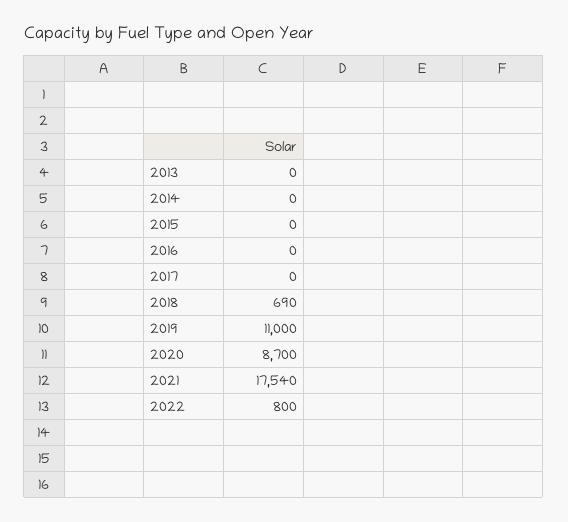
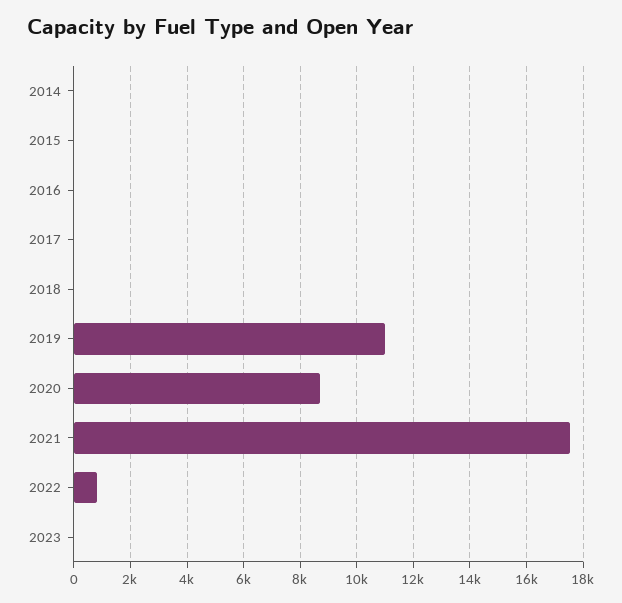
2013: 0 -> none
2018: 690 -> 0
2023: none -> 0

